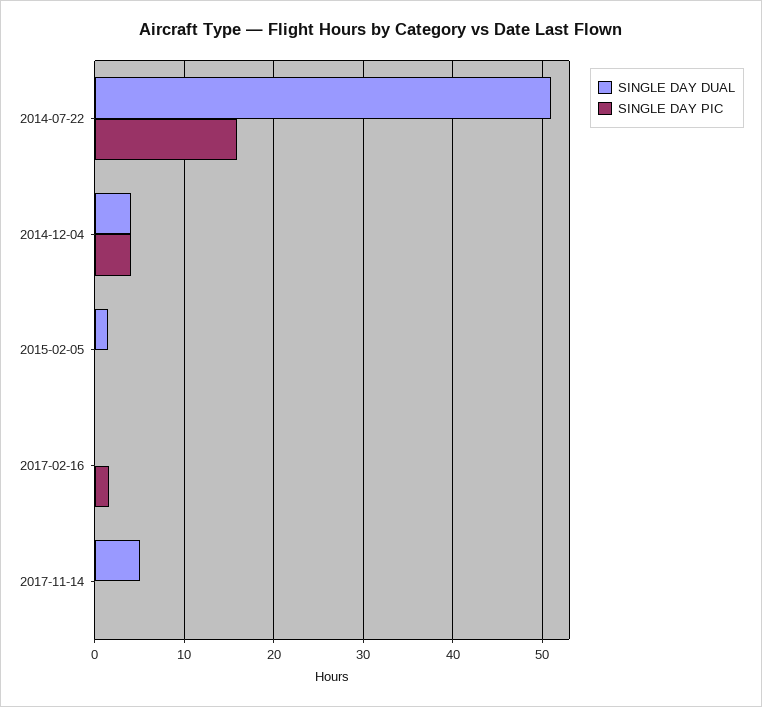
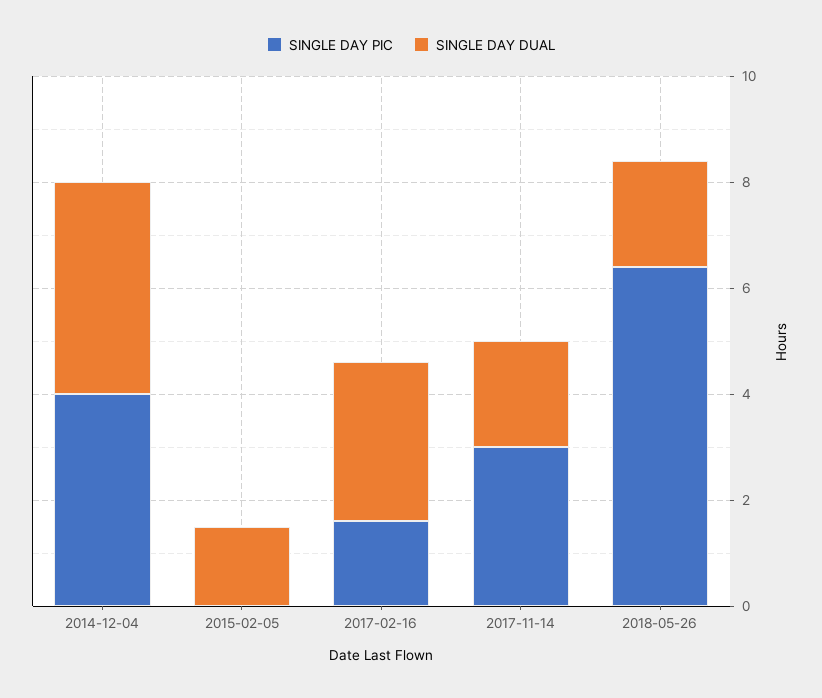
SINGLE DAY DUAL, 2014-07-22: 51 -> none
SINGLE DAY PIC, 2014-07-22: 16 -> none
SINGLE DAY DUAL, 2017-02-16: 0 -> 3
SINGLE DAY DUAL, 2017-11-14: 5 -> 2
SINGLE DAY PIC, 2017-11-14: 0 -> 3
SINGLE DAY PIC, 2018-05-26: none -> 6.5
SINGLE DAY DUAL, 2018-05-26: none -> 2

